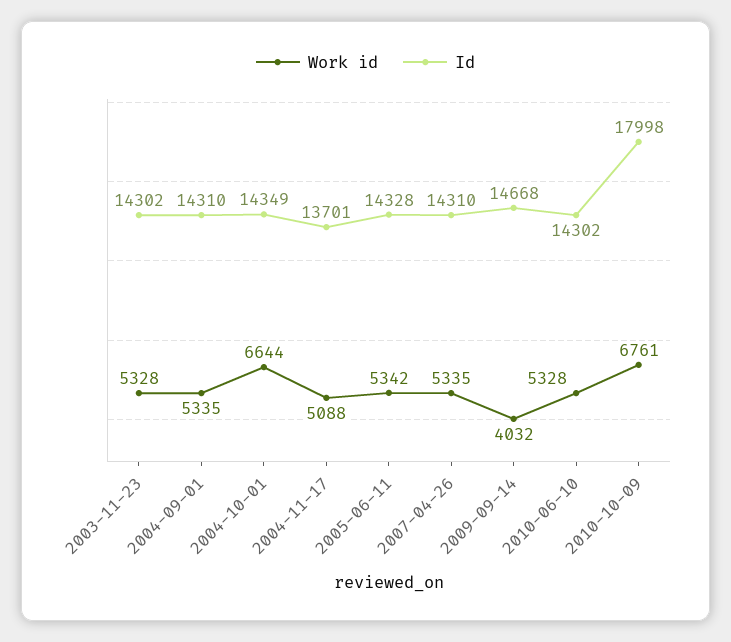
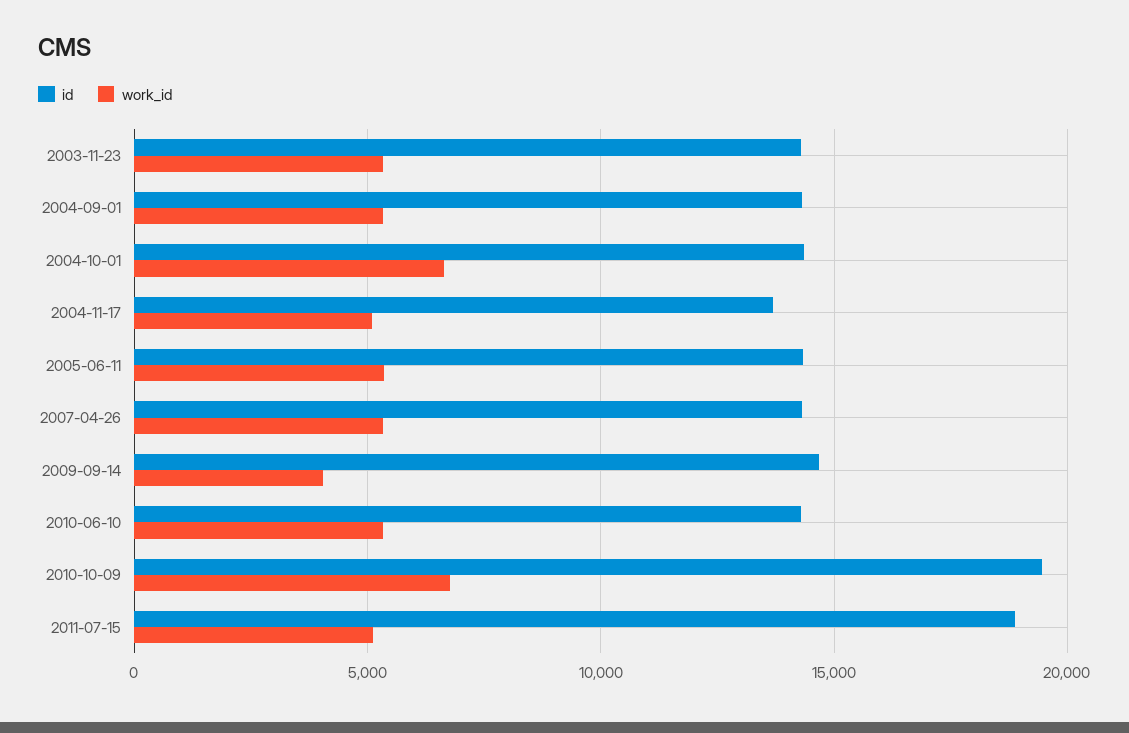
Id, 2010-10-09: 17998 -> 19500
Id, 2011-07-15: none -> 19000
Work id, 2011-07-15: none -> 5000

